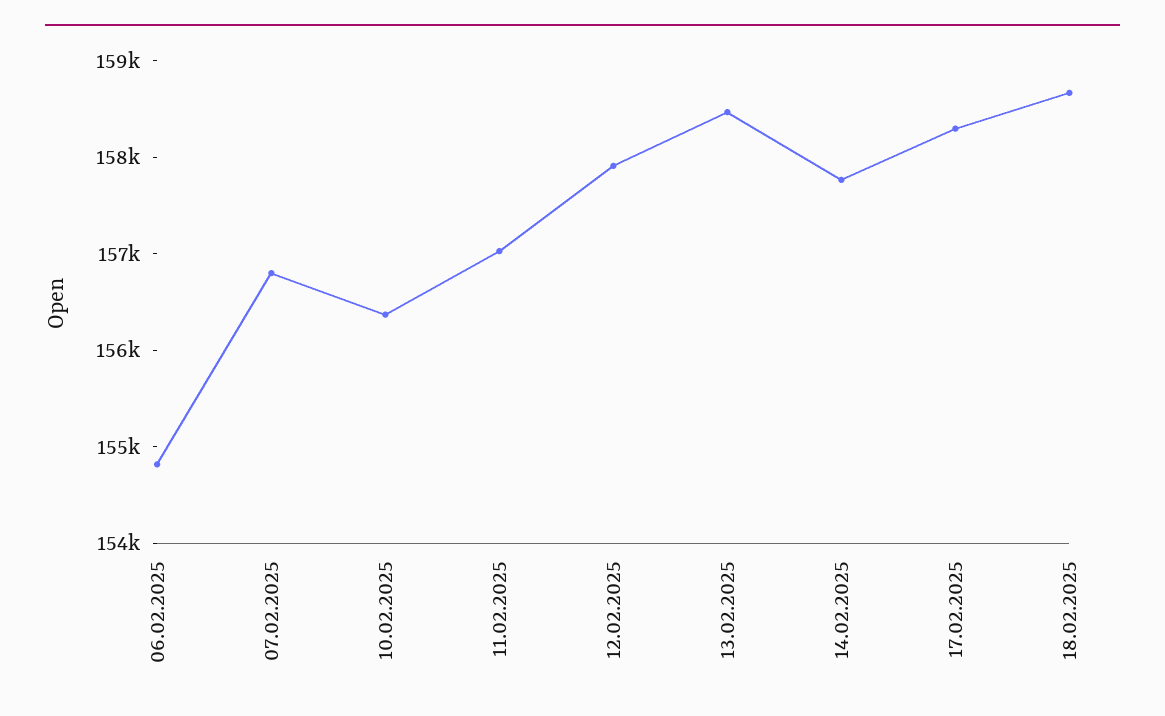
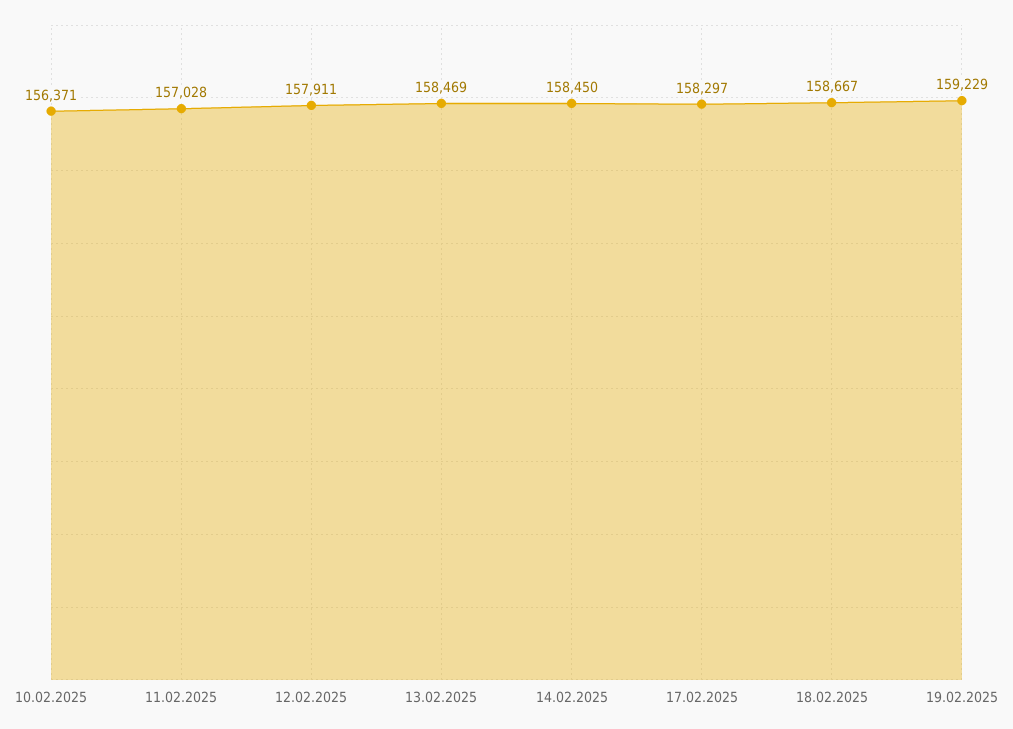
06.02.2025: 154800 -> none
07.02.2025: 156800 -> none
14.02.2025: 157800 -> 158450
19.02.2025: none -> 159229

